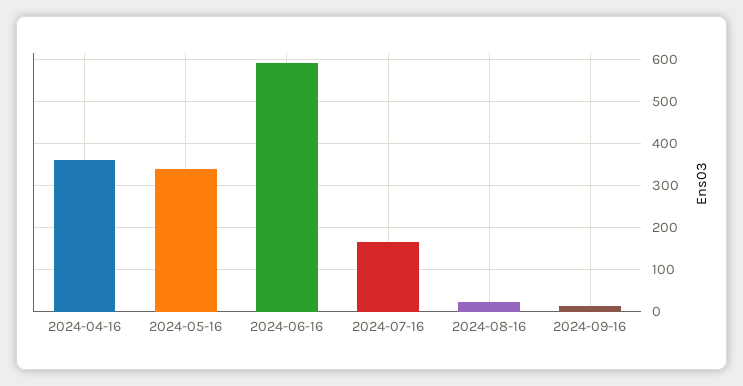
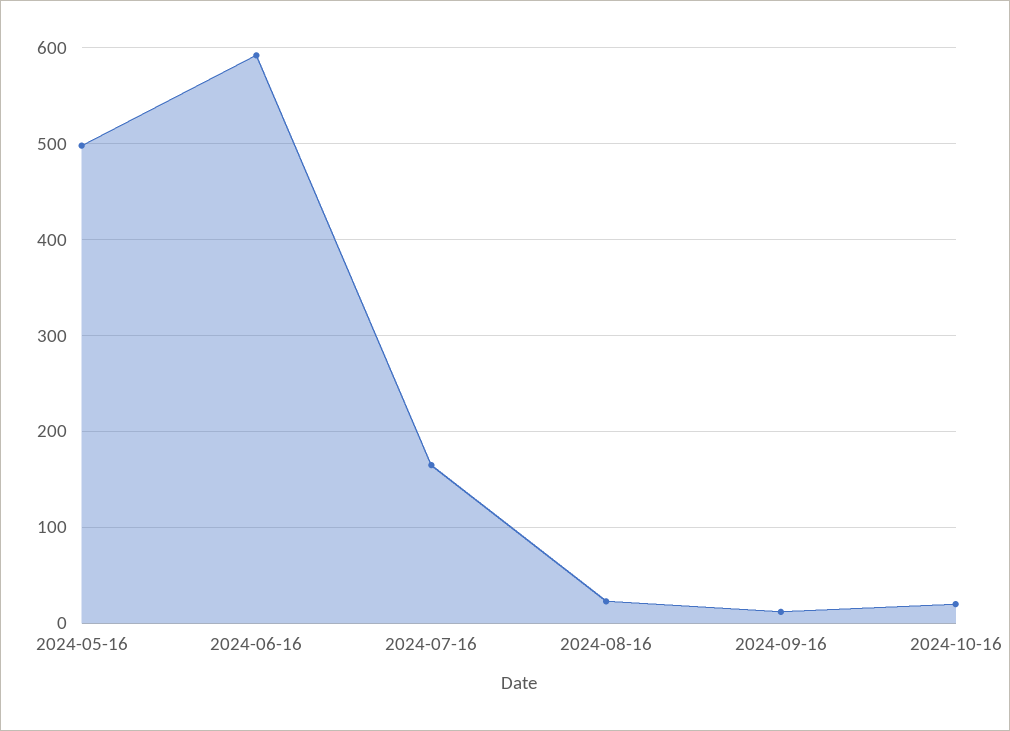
2024-04-16: 360 -> none
2024-05-16: 340 -> 500
2024-10-16: none -> 20

